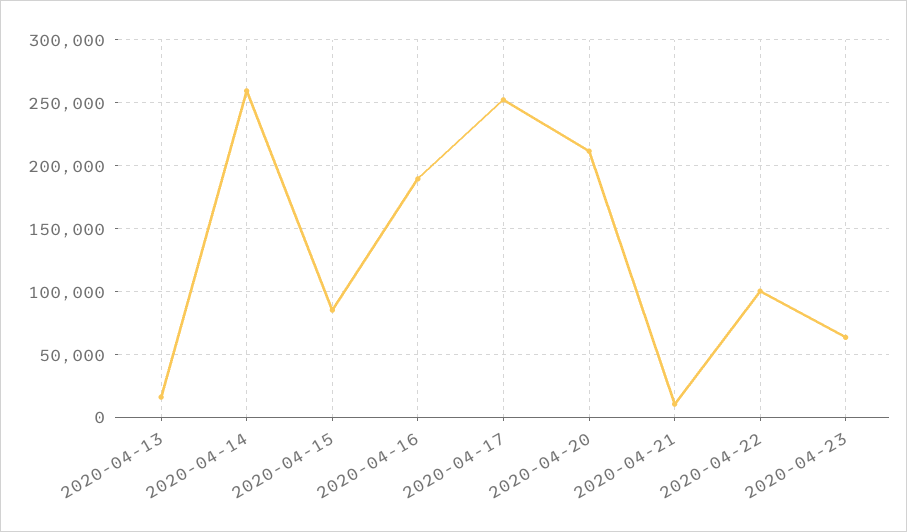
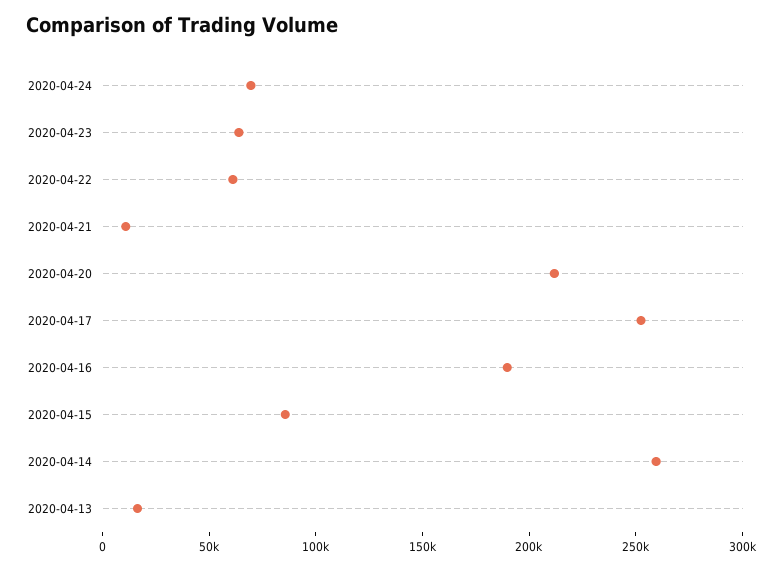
2020-04-22: 100000 -> 60000
2020-04-24: none -> 70000

